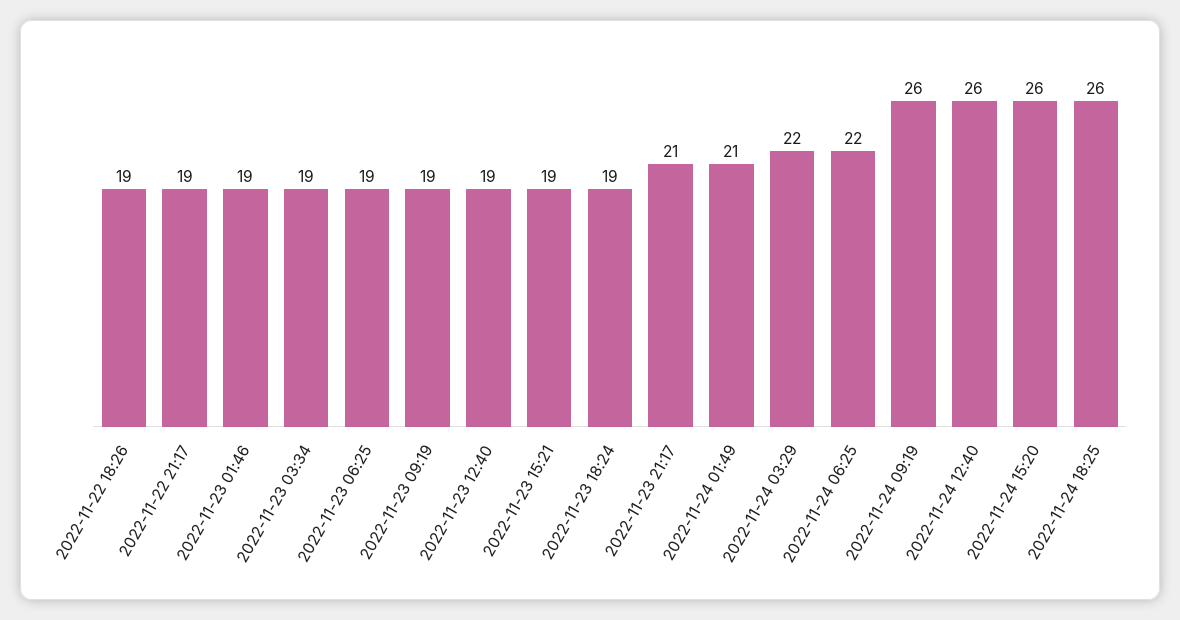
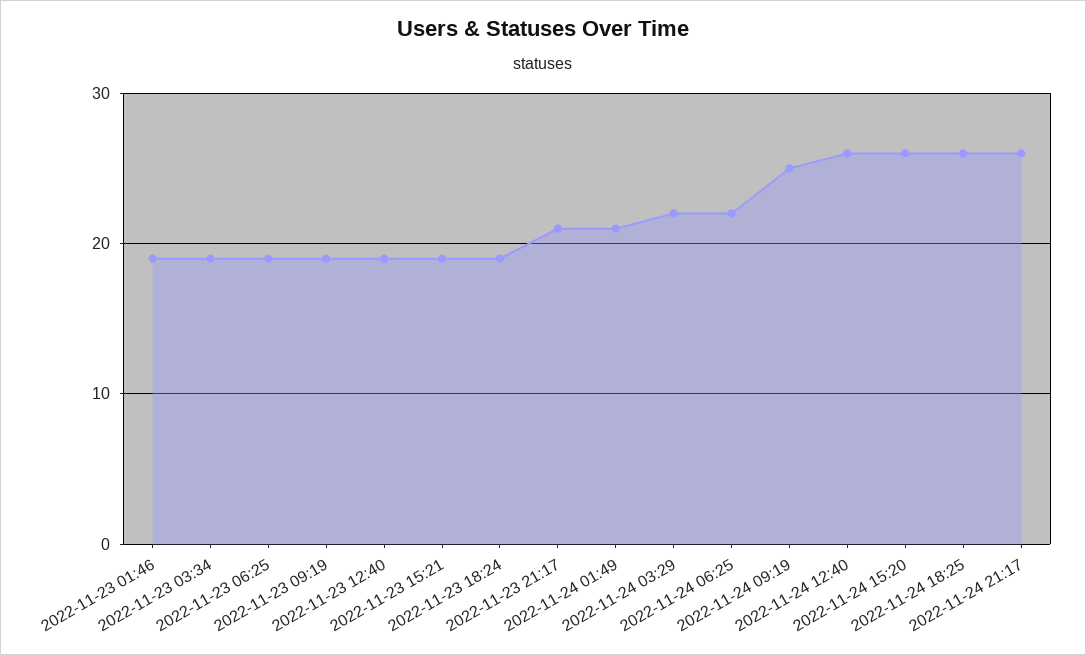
2022-11-22 18:26: 19 -> none
2022-11-22 21:17: 19 -> none
2022-11-24 09:19: 26 -> 25
2022-11-24 21:17: none -> 26

